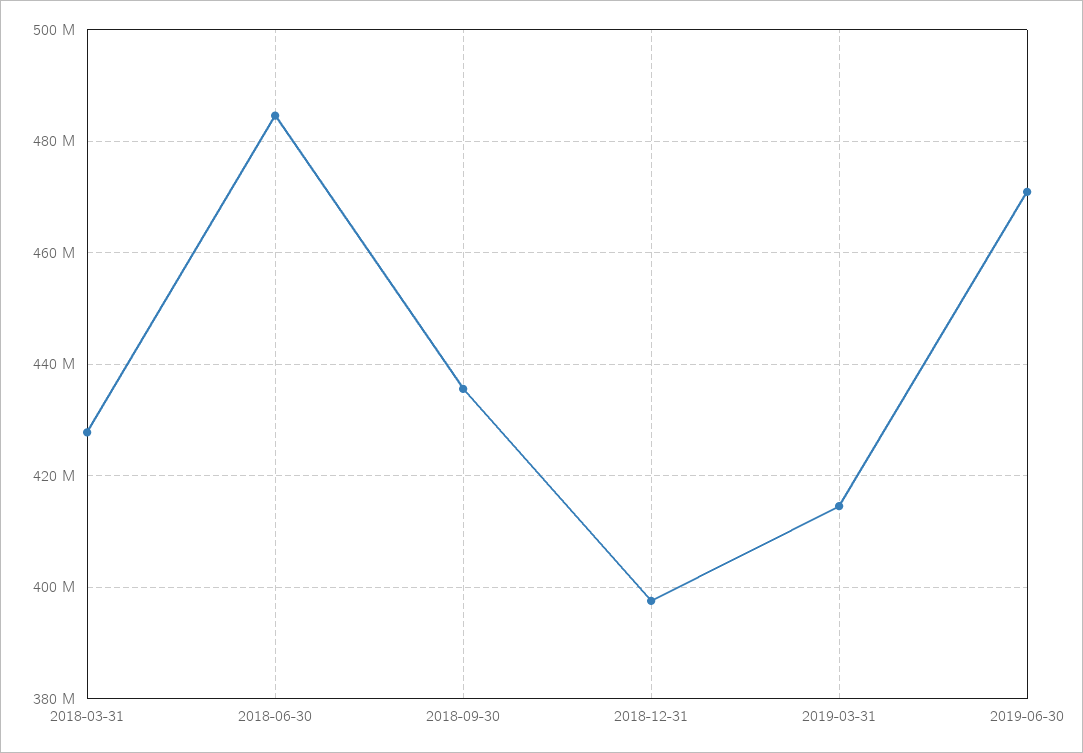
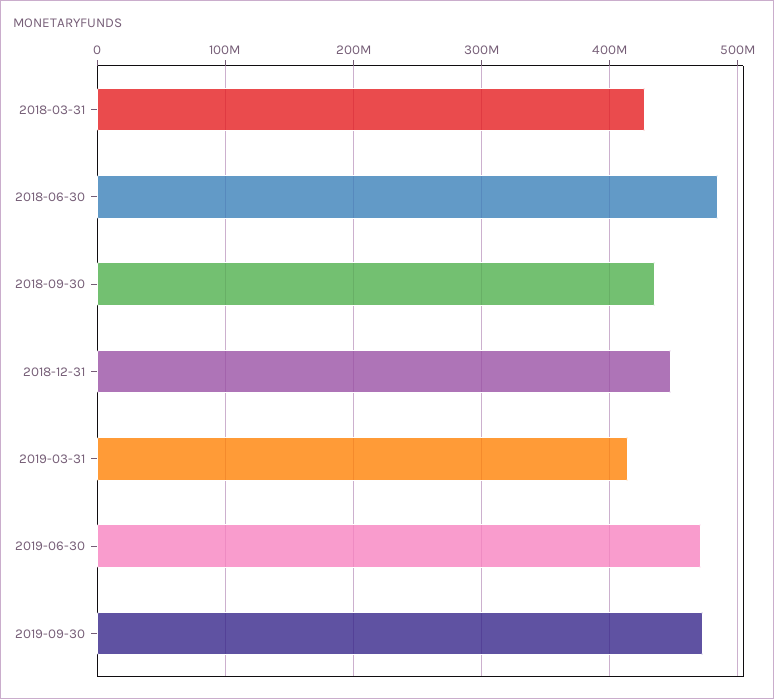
2018-12-31: 398000000 -> 450000000
2019-09-30: none -> 470000000

